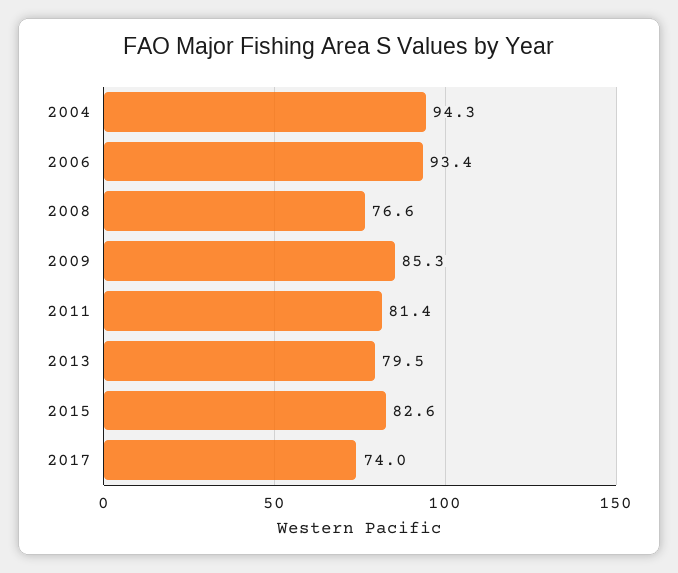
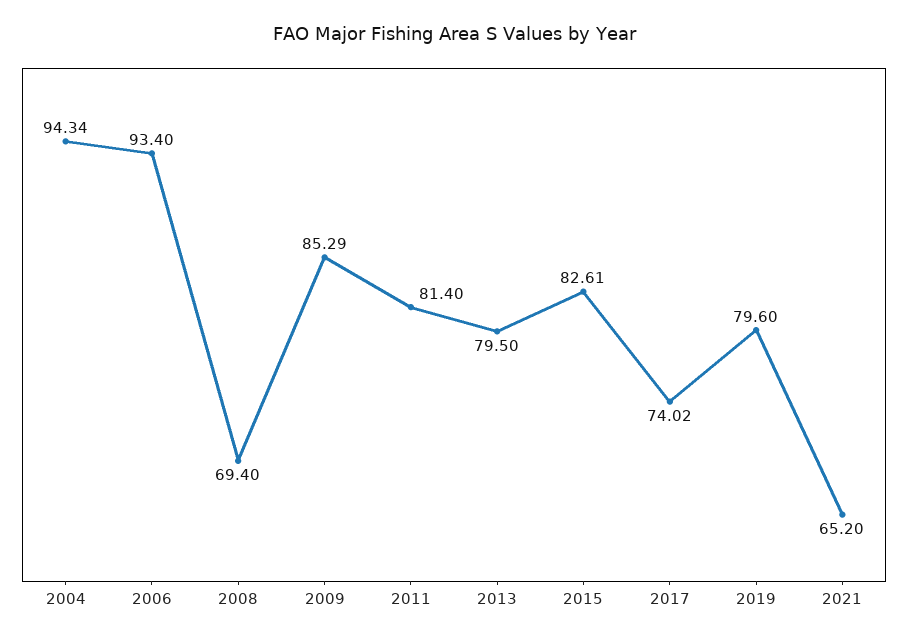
2008: 76.6 -> 69.4
2019: none -> 79.6
2021: none -> 65.2

